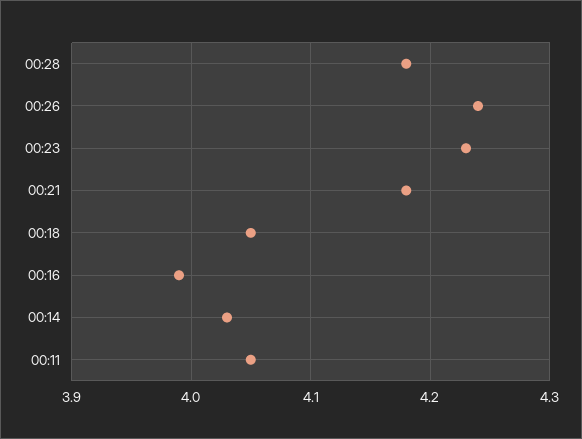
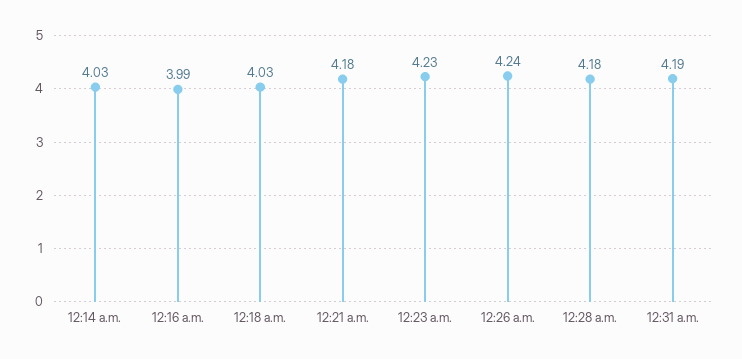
00:18: 4.05 -> 4.03
00:11: 4.05 -> none
12:31 a.m.: none -> 4.19

